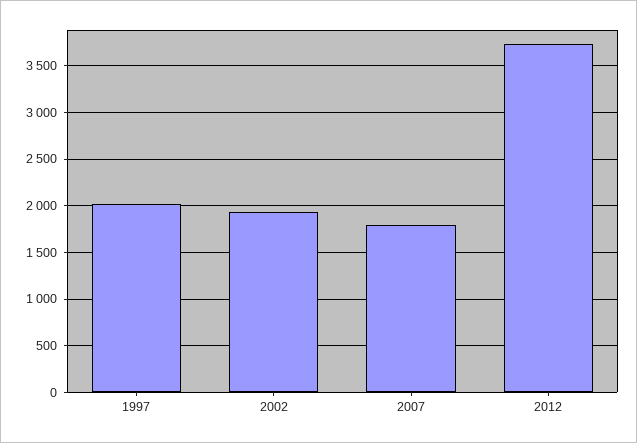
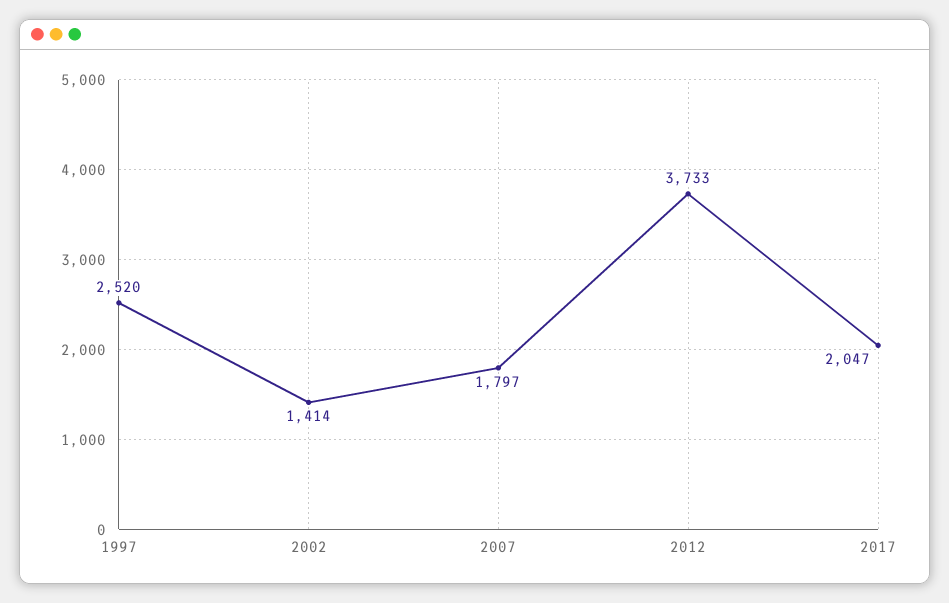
1997: 2000 -> 2520
2002: 1900 -> 1414
2017: none -> 2047

